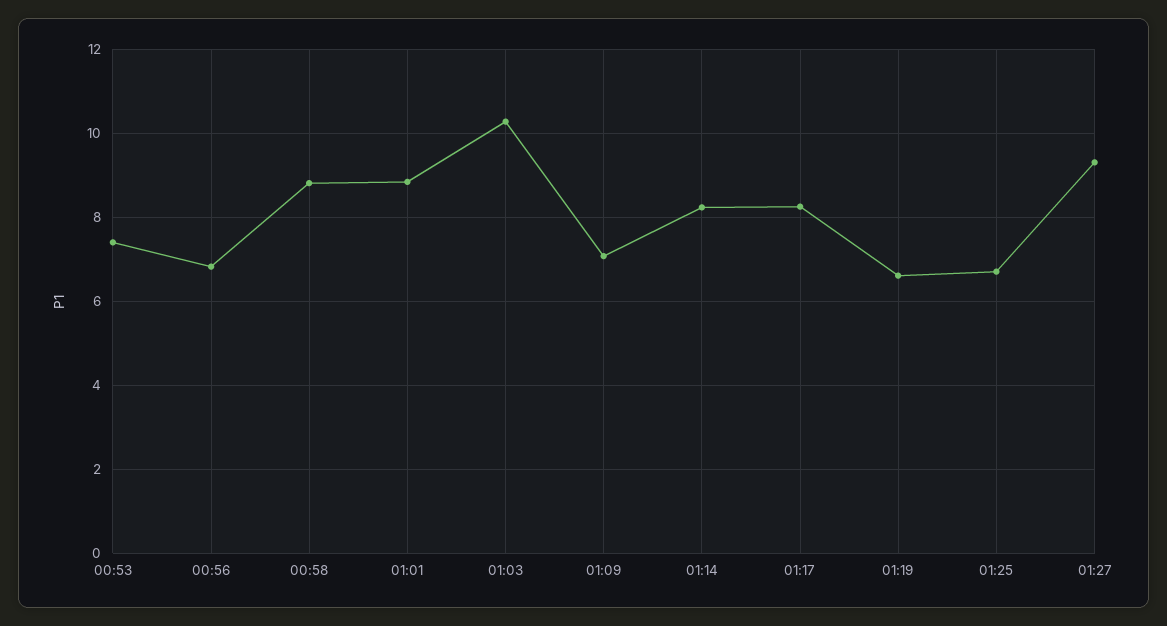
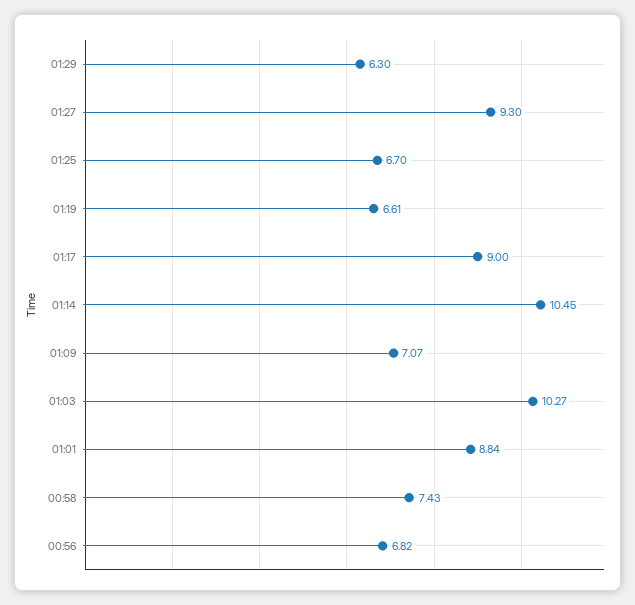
00:53: 7.4 -> none
00:58: 8.8 -> 7.43
01:14: 8.2 -> 10.45
01:17: 8.2 -> 9
01:29: none -> 6.3

